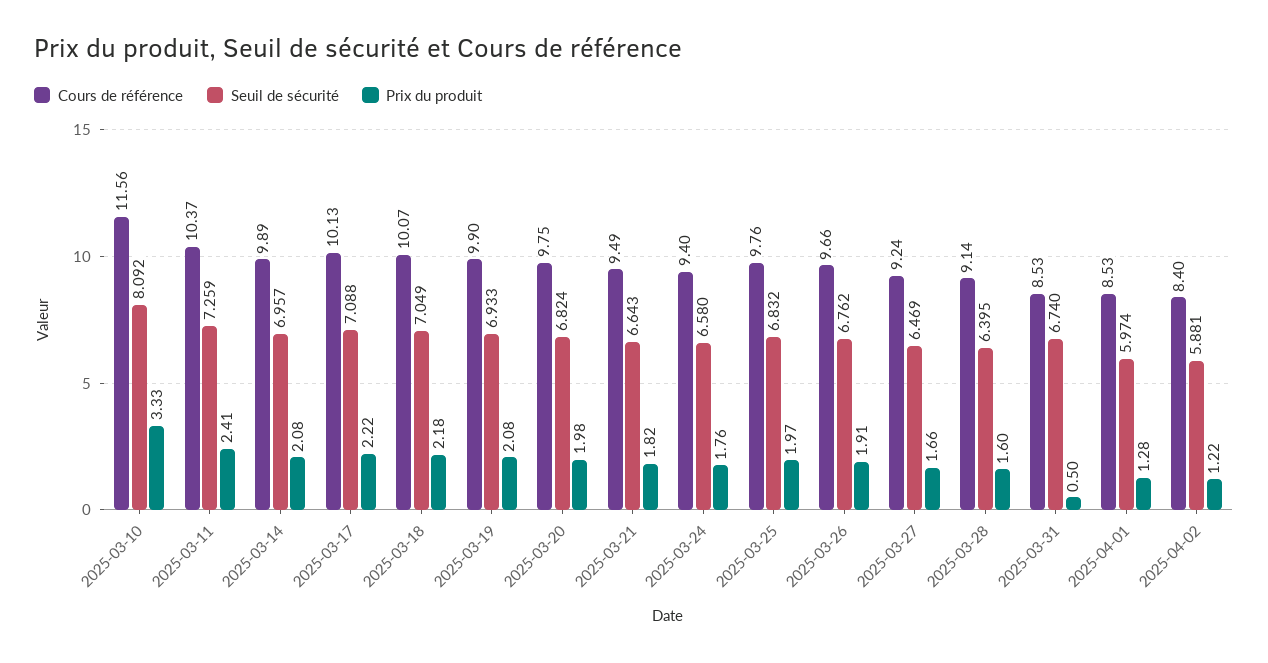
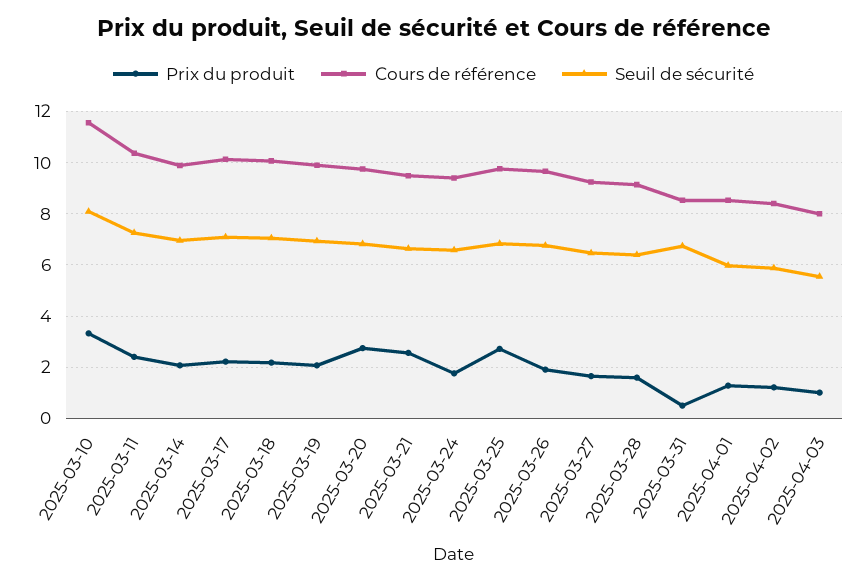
Prix du produit, 2025-03-20: 1.98 -> 2.75
Prix du produit, 2025-03-21: 1.82 -> 2.5
Prix du produit, 2025-03-25: 1.97 -> 2.75
Prix du produit, 2025-04-03: none -> 1
Cours de référence, 2025-04-03: none -> 8
Seuil de sécurité, 2025-04-03: none -> 5.5

